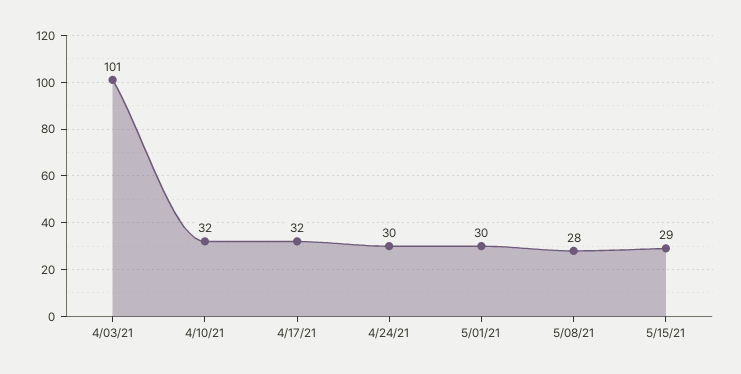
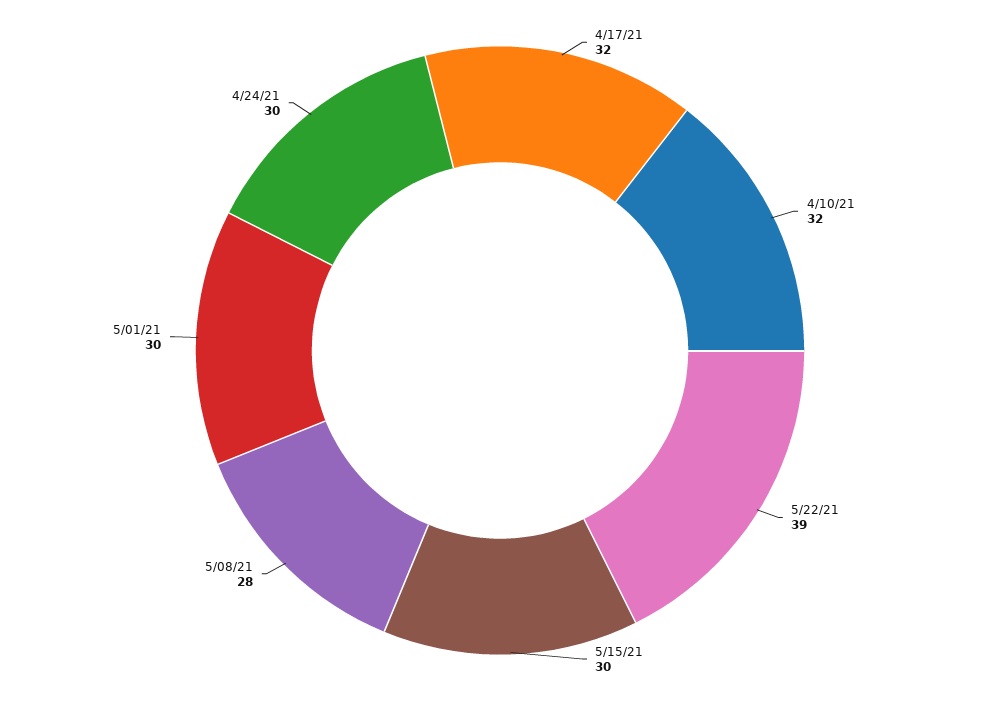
4/03/21: 101 -> none
5/15/21: 29 -> 30
5/22/21: none -> 39

